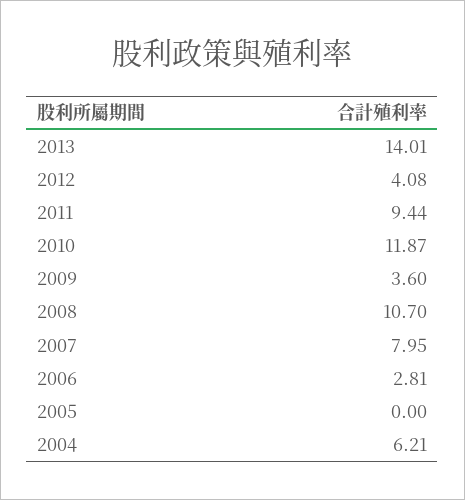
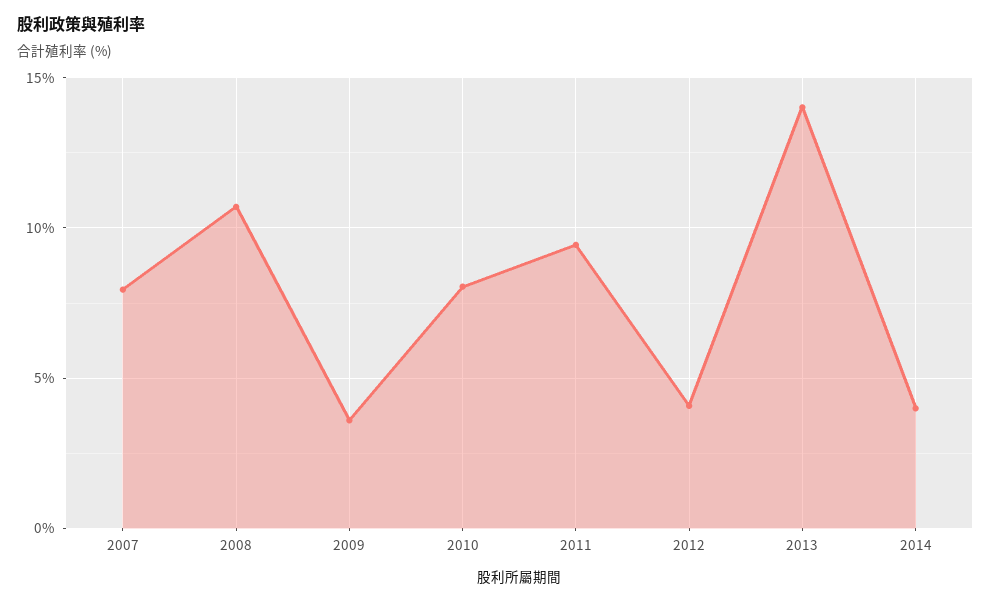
2010: 11.87 -> 8
2006: 2.81 -> none
2005: 0 -> none
2004: 6.21 -> none
2014: none -> 4

